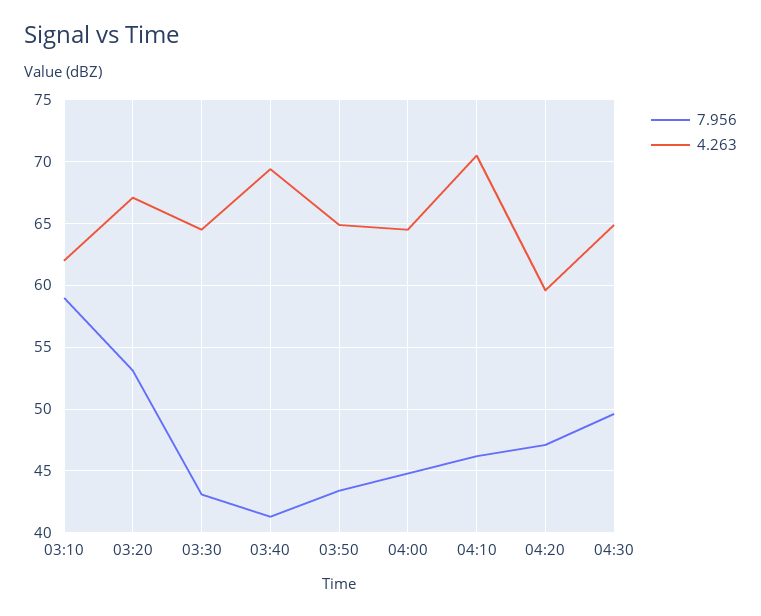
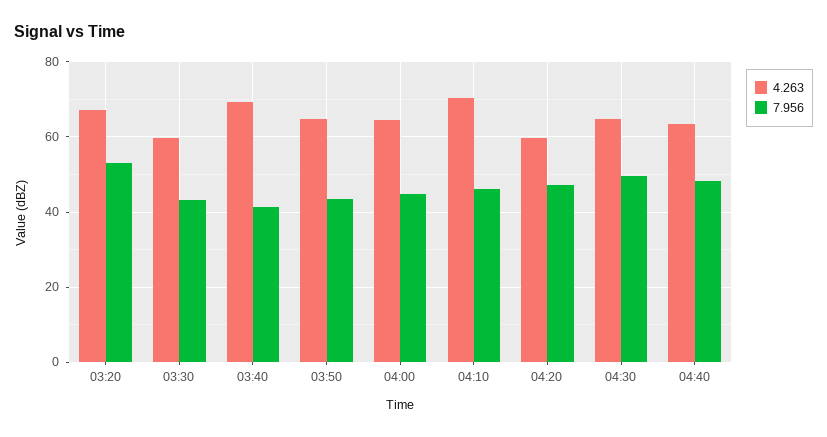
7.956, 03:10: 59 -> none
4.263, 03:10: 62 -> none
4.263, 03:30: 64.5 -> 60
4.263, 04:40: none -> 64
7.956, 04:40: none -> 48

